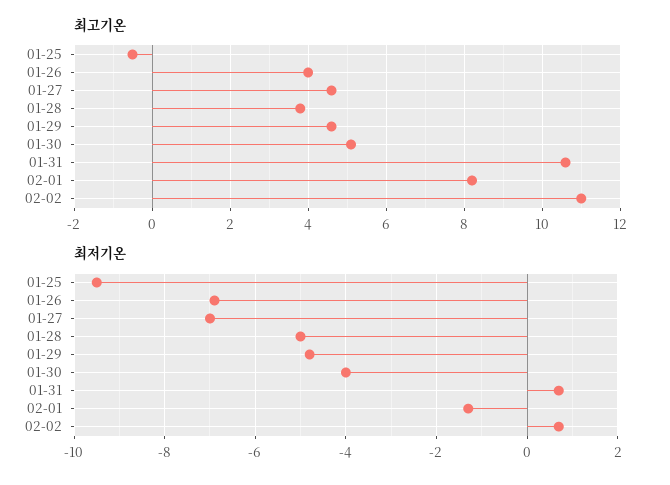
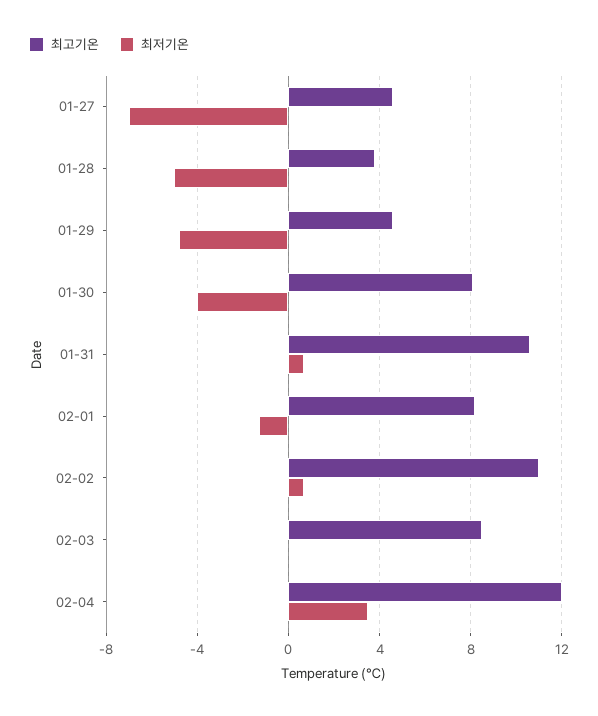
최고기온, 01-25: -0.5 -> none
최고기온, 01-26: 4 -> none
최고기온, 01-30: 5 -> 8
최저기온, 01-25: -9.5 -> none
최저기온, 01-26: -7 -> none
최고기온, 02-03: none -> 8.5
최저기온, 02-03: none -> 0
최고기온, 02-04: none -> 12
최저기온, 02-04: none -> 3.5

